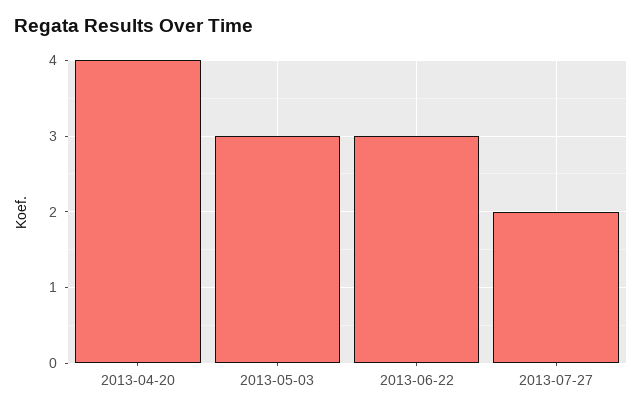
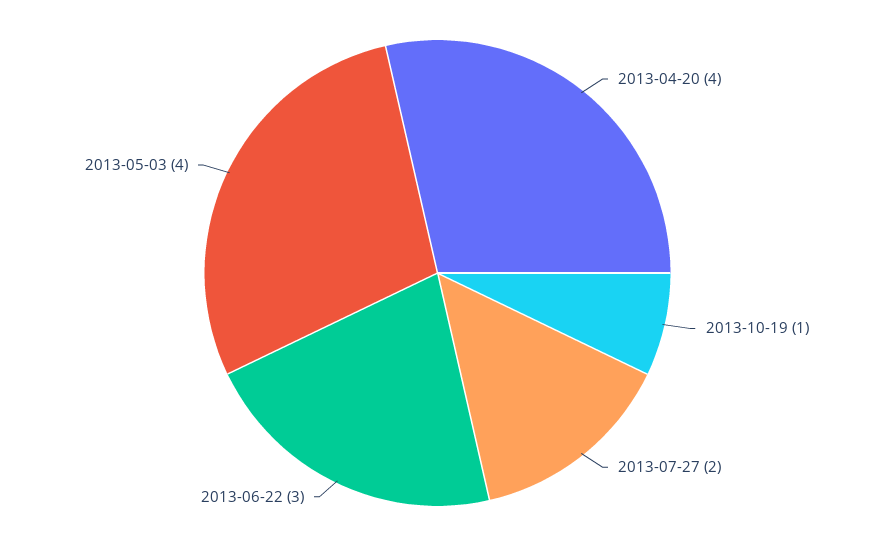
2013-05-03: 3 -> 4
2013-10-19: none -> 1

